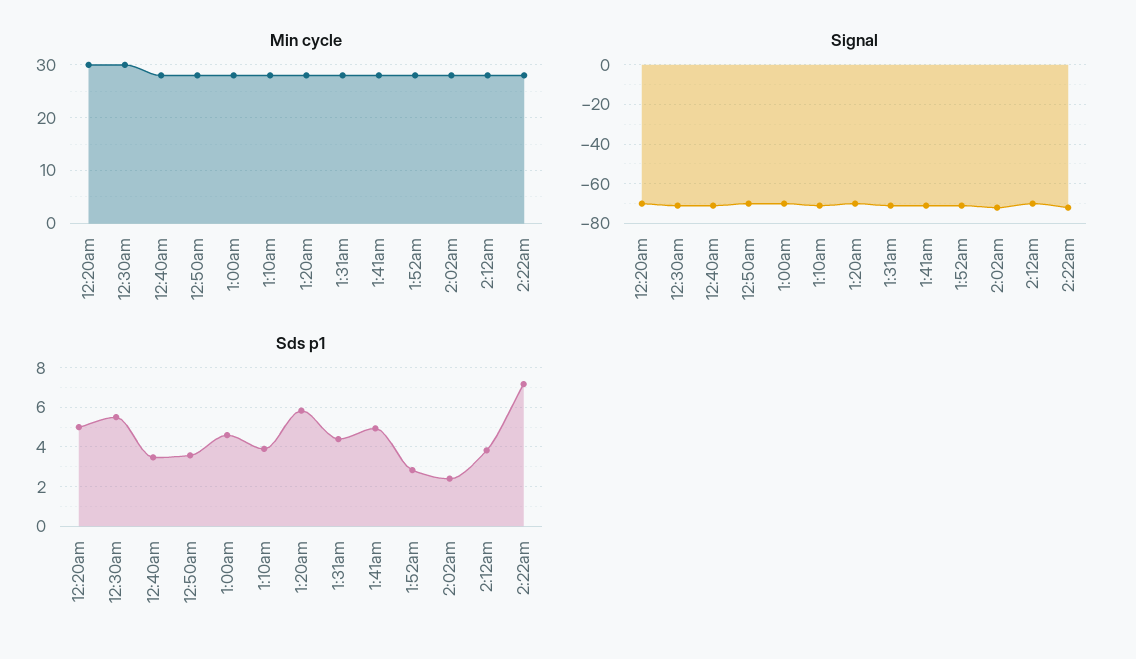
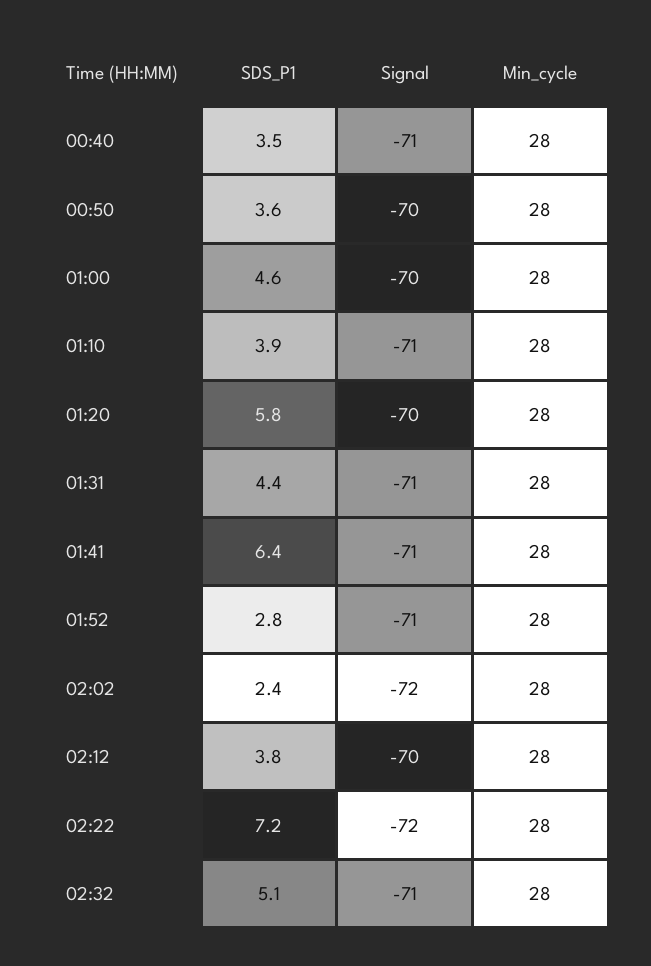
Min cycle, 12:20am: 30 -> none
Min cycle, 12:30am: 30 -> none
Signal, 12:20am: -70 -> none
Signal, 12:30am: -70 -> none
Sds p1, 12:20am: 5 -> none
Sds p1, 12:30am: 5.5 -> none
Sds p1, 1:41am: 5 -> 6.4
Sds p1, 02:32: none -> 5.1
Signal, 02:32: none -> -71
Min cycle, 02:32: none -> 28

